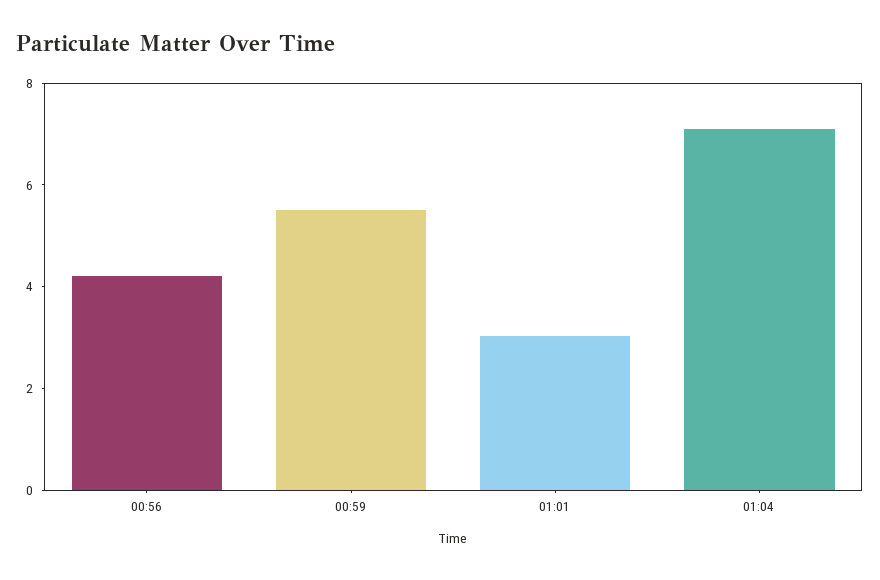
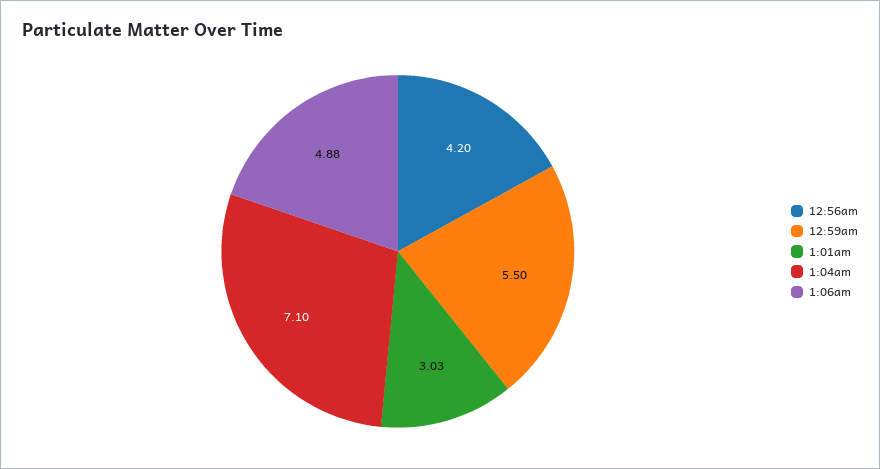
1:06am: none -> 4.88

